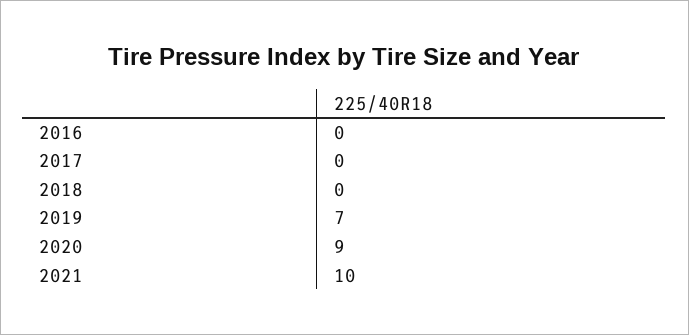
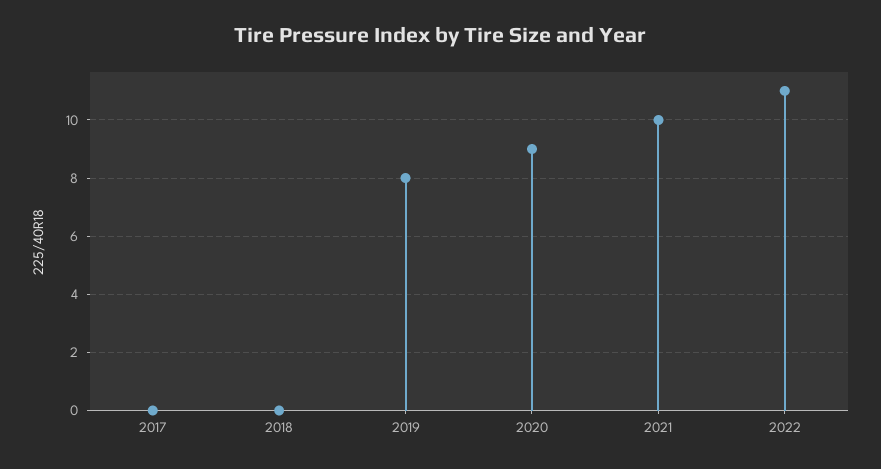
2016: 0 -> none
2019: 7 -> 8
2022: none -> 11

